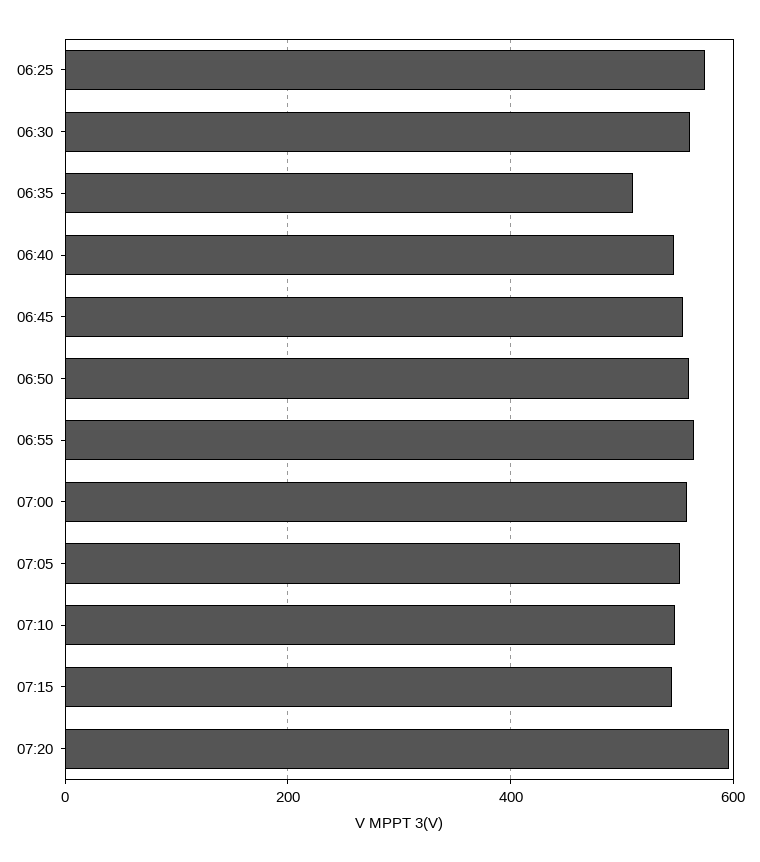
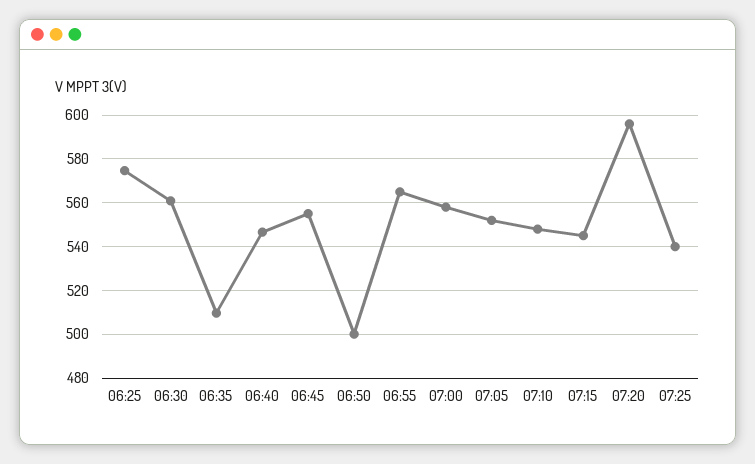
06:50: 560 -> 500
07:25: none -> 540

